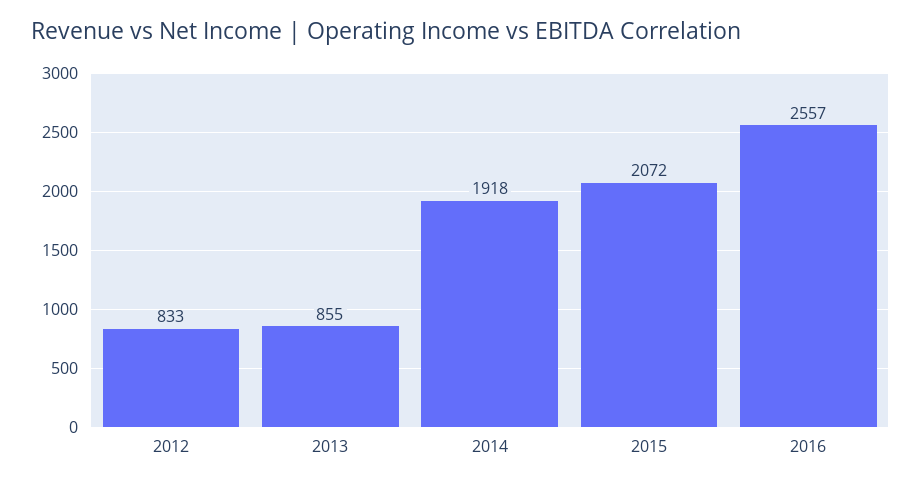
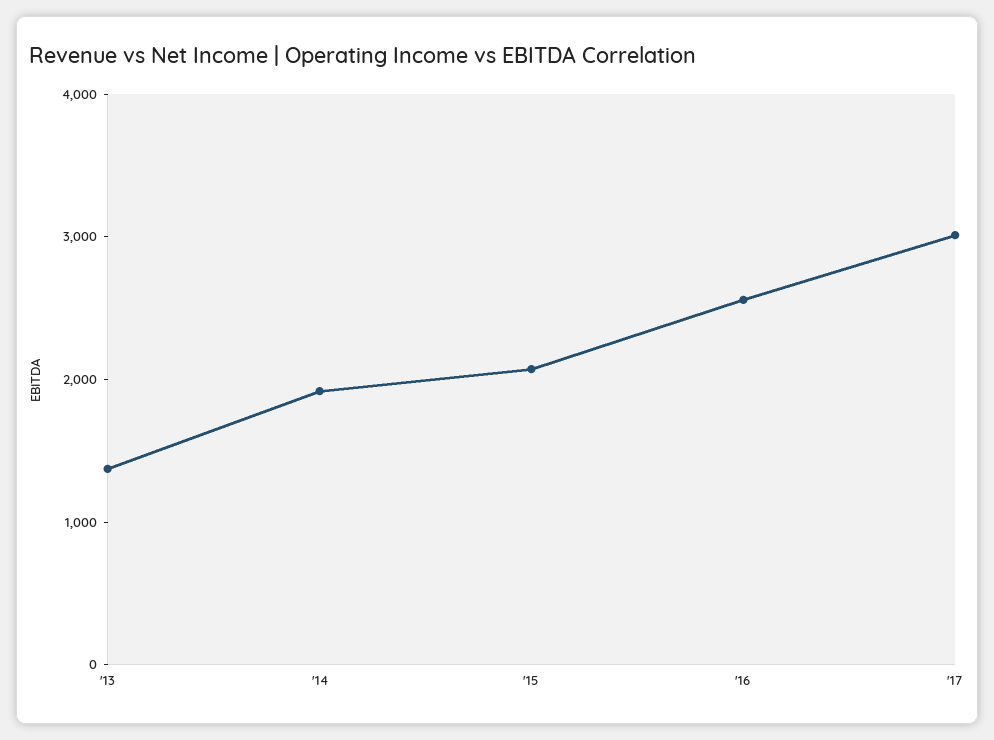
2012: 833 -> none
2013: 855 -> 1400
'17: none -> 3000

